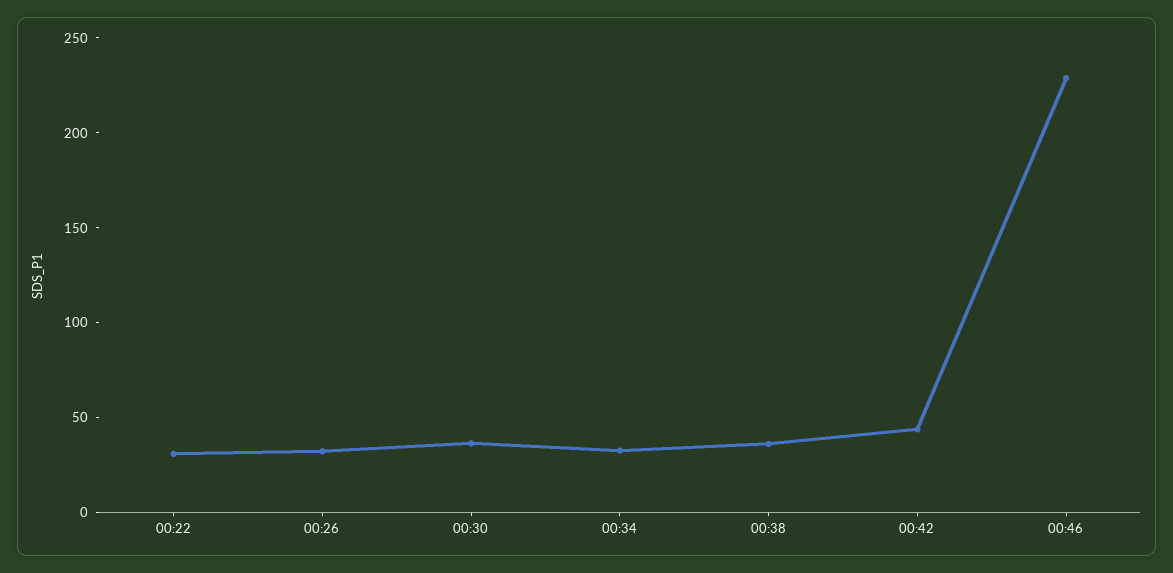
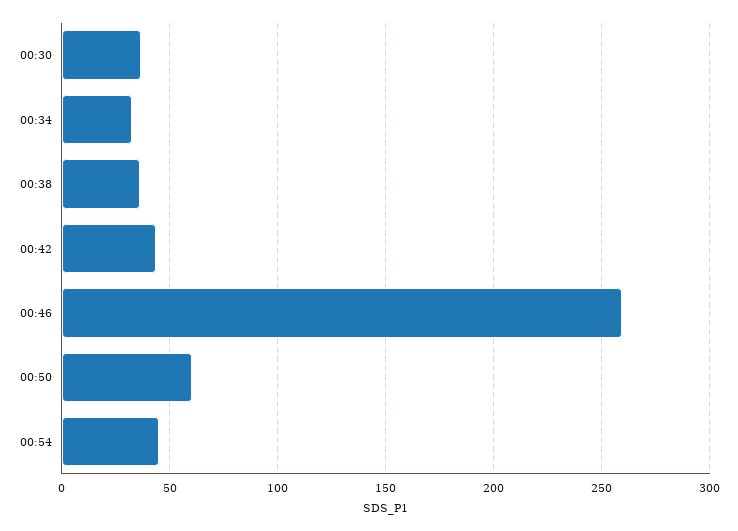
00:22: 30 -> none
00:26: 30 -> none
00:46: 230 -> 260
00:50: none -> 60
00:54: none -> 45

